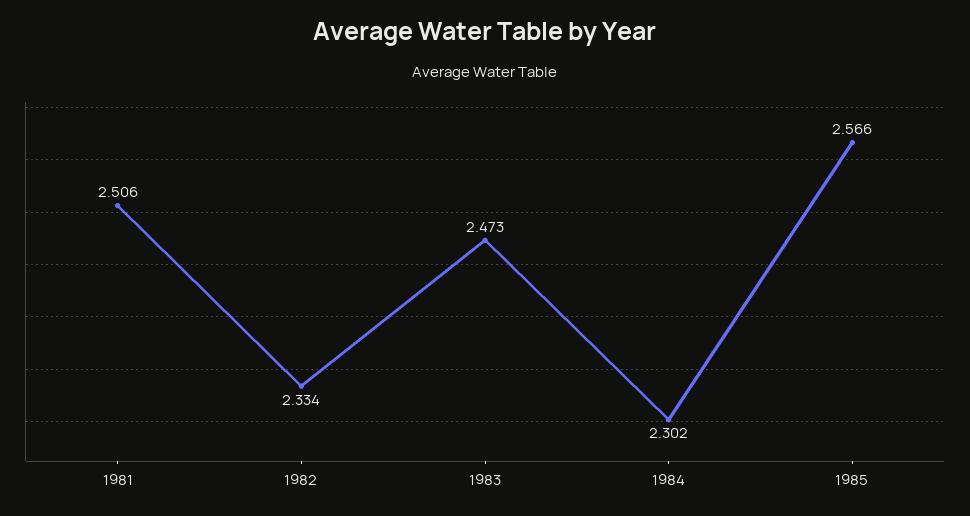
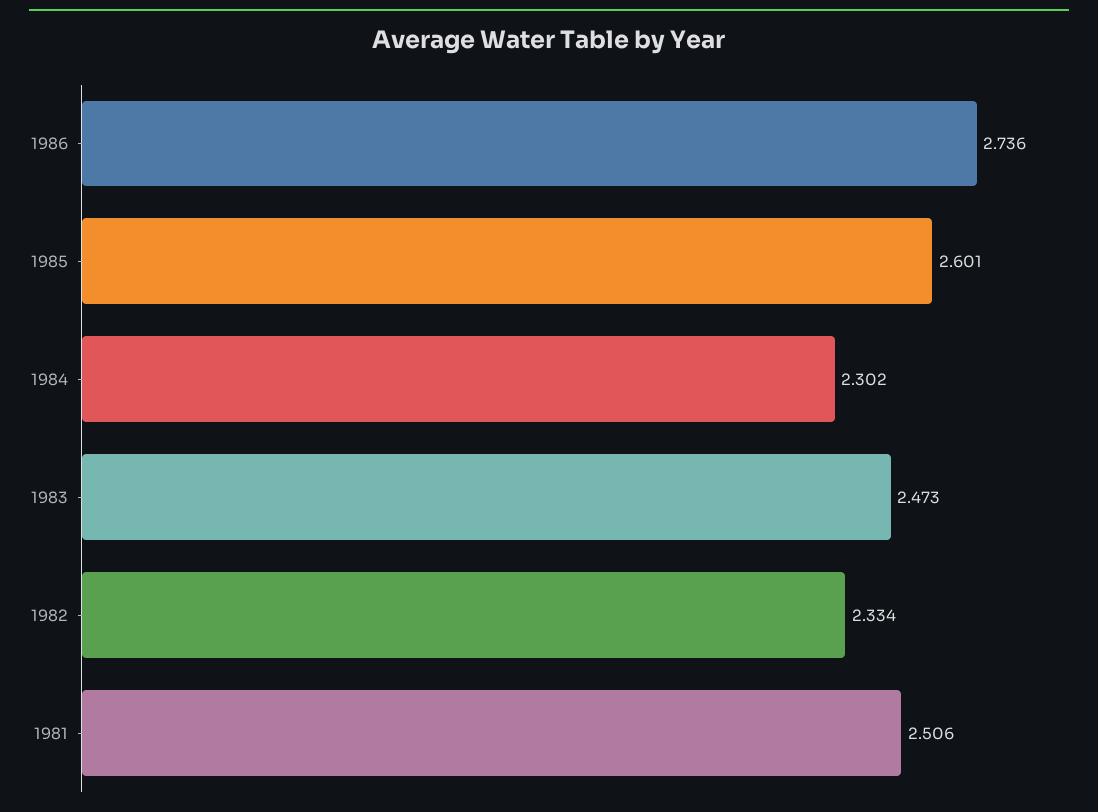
1985: 2.566 -> 2.601
1986: none -> 2.736

